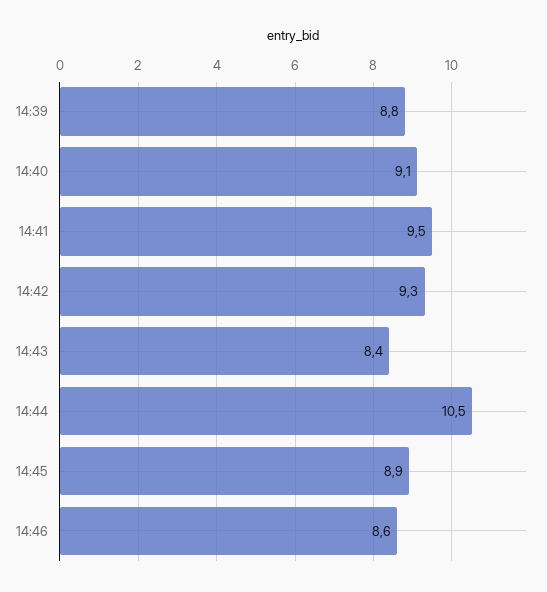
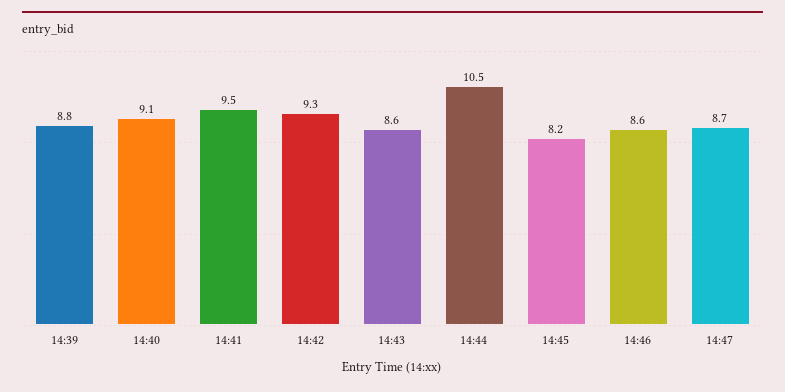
14:43: 8.4 -> 8.6
14:45: 8.9 -> 8.2
14:47: none -> 8.7

